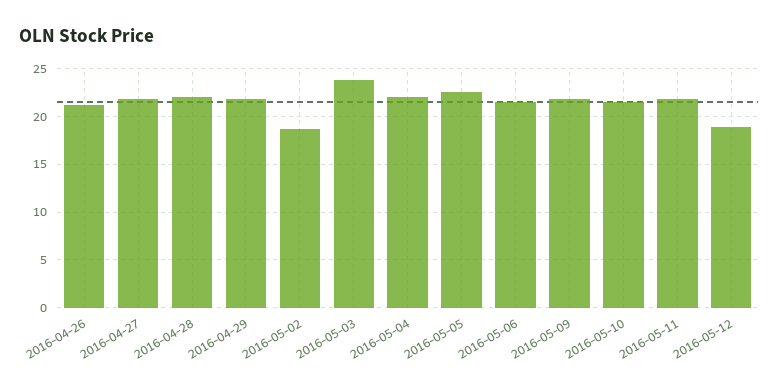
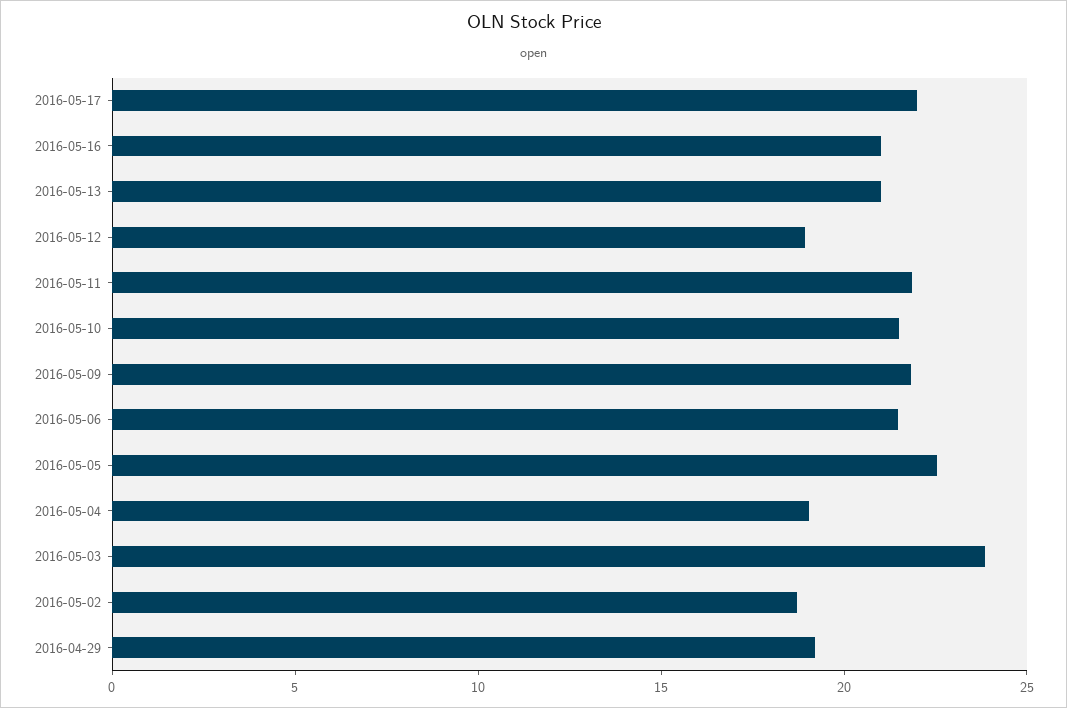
2016-04-26: 21 -> none
2016-04-27: 22 -> none
2016-04-28: 22 -> none
2016-04-29: 22 -> 19
2016-05-04: 22 -> 19
2016-05-17: none -> 22
2016-05-16: none -> 21
2016-05-13: none -> 21

